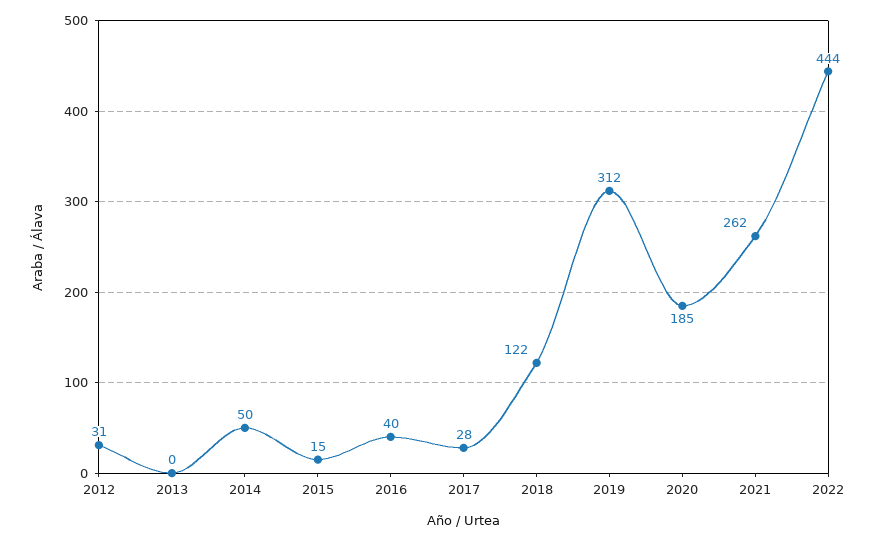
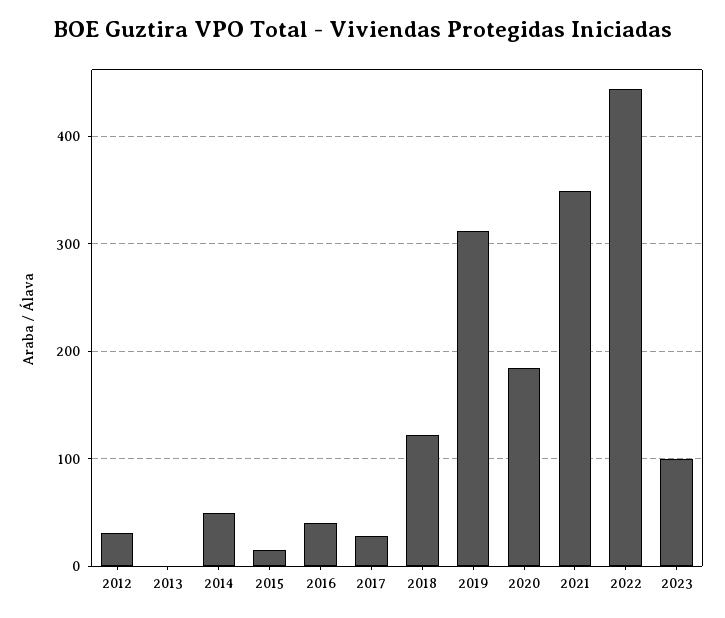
2021: 262 -> 350
2023: none -> 100

